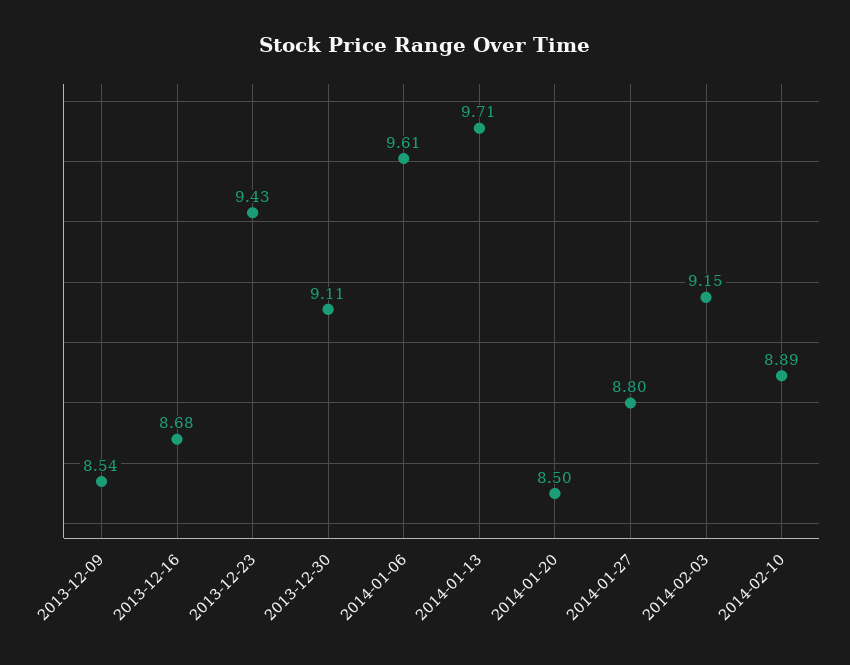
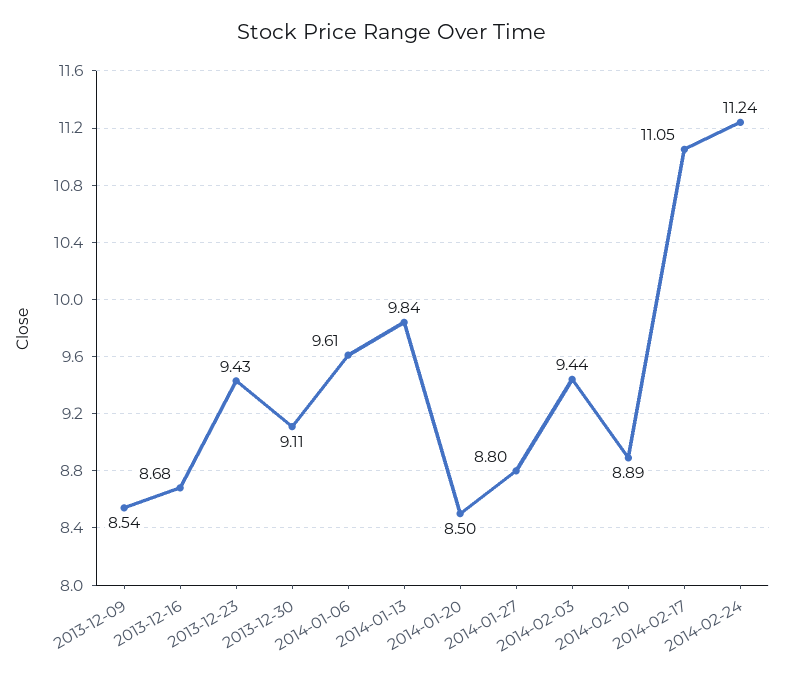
2014-01-13: 9.71 -> 9.84
2014-02-03: 9.15 -> 9.44
2014-02-17: none -> 11.05
2014-02-24: none -> 11.24

